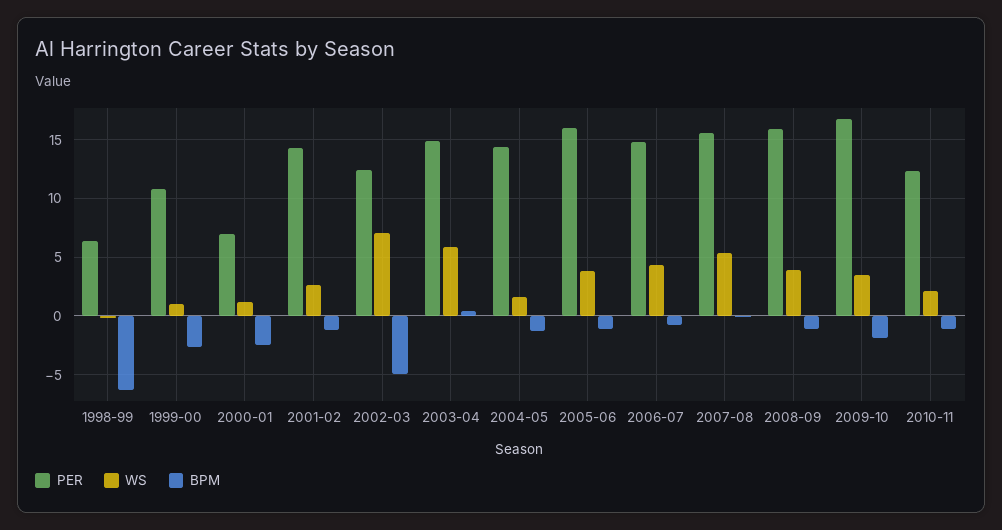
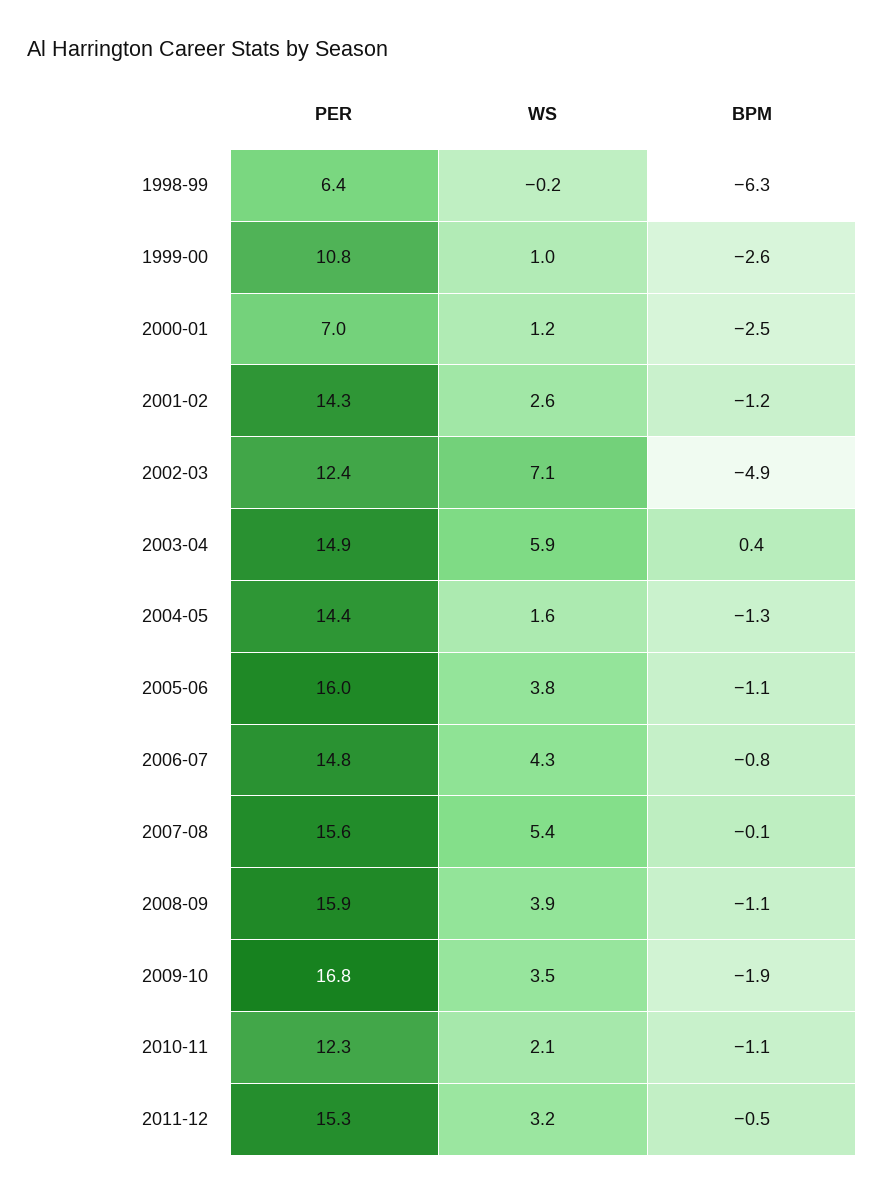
PER, 2011-12: none -> 15.3
WS, 2011-12: none -> 3.2
BPM, 2011-12: none -> -0.5

